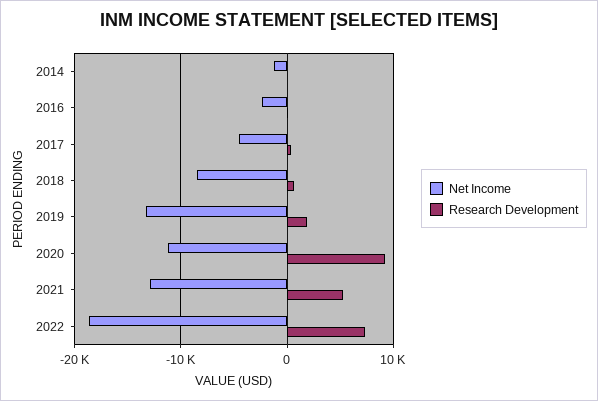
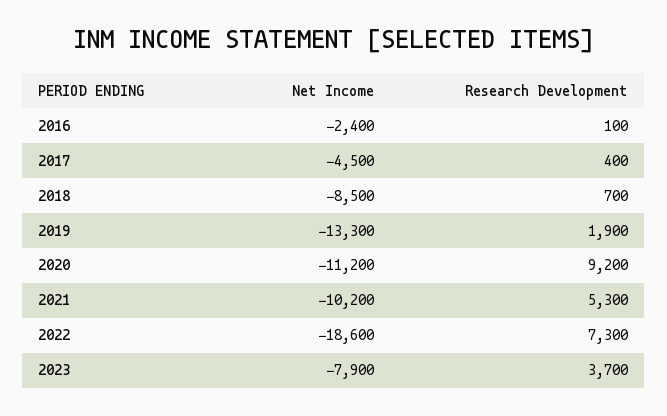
Net Income, 2014: -1000 -> none
Research Development, 2014: 0 -> none
Net Income, 2021: -13000 -> -10200
Net Income, 2023: none -> -7900
Research Development, 2023: none -> 3700

